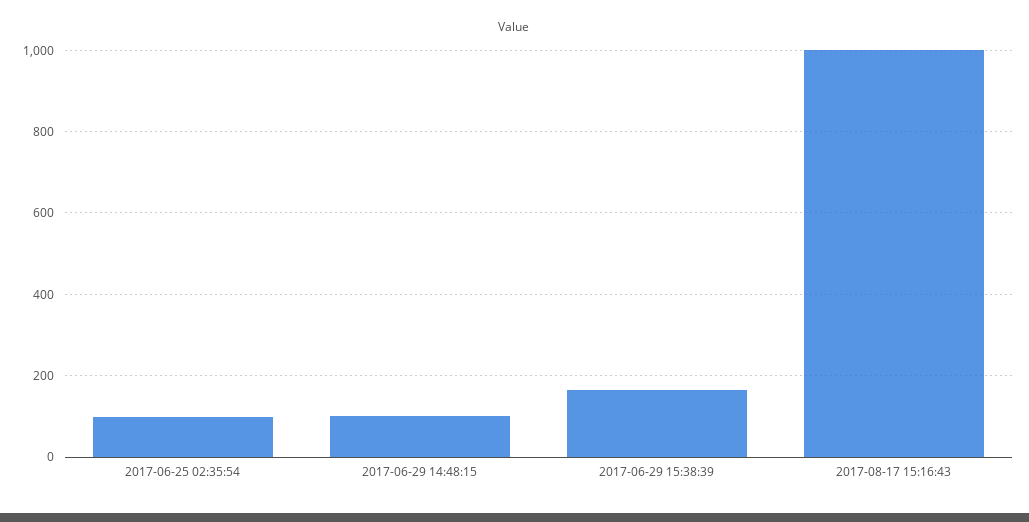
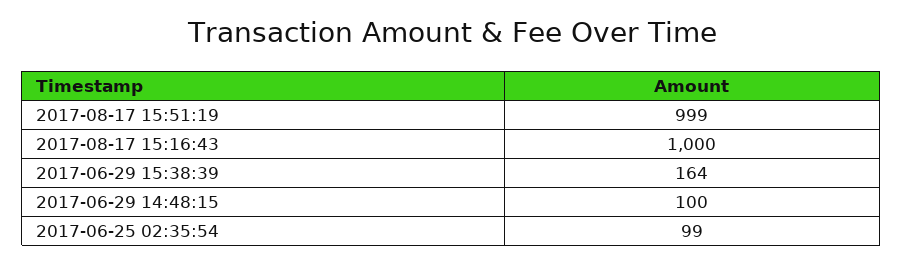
2017-08-17 15:51:19: none -> 999

